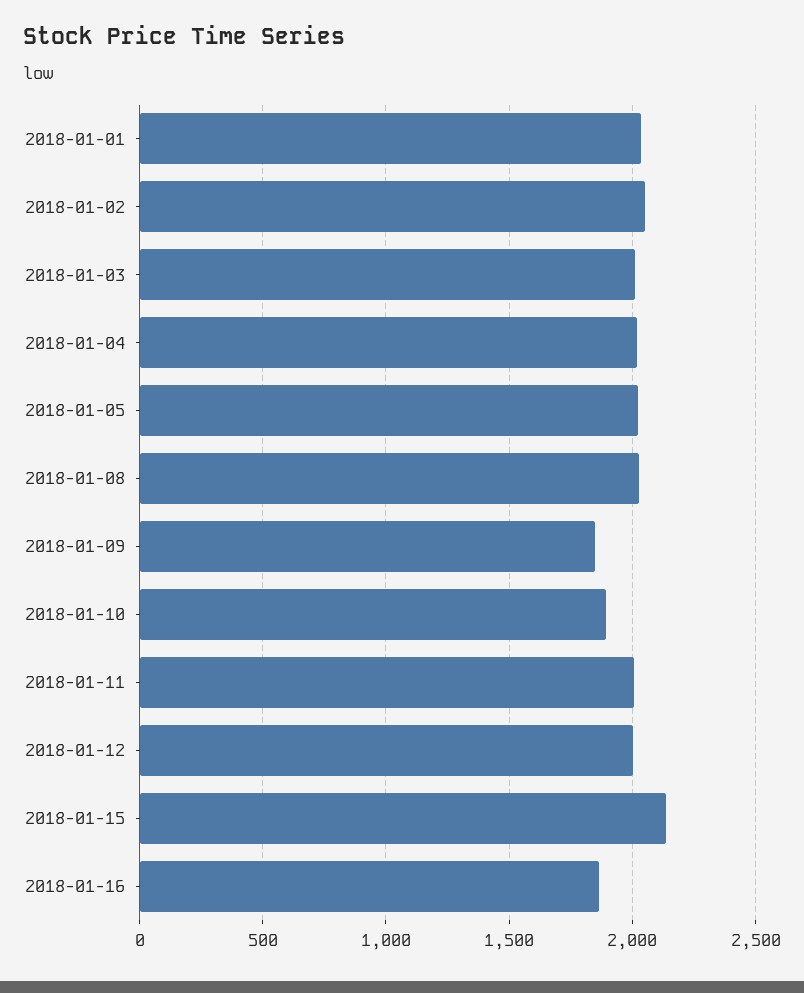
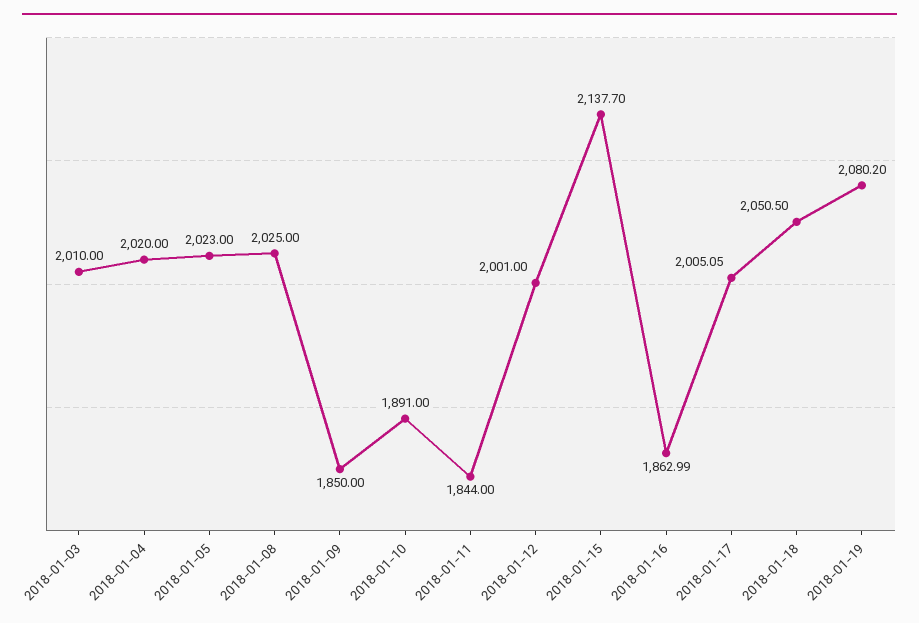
2018-01-01: 2050 -> none
2018-01-02: 2050 -> none
2018-01-11: 2000 -> 1844
2018-01-17: none -> 2005.05
2018-01-18: none -> 2050.5
2018-01-19: none -> 2080.2

